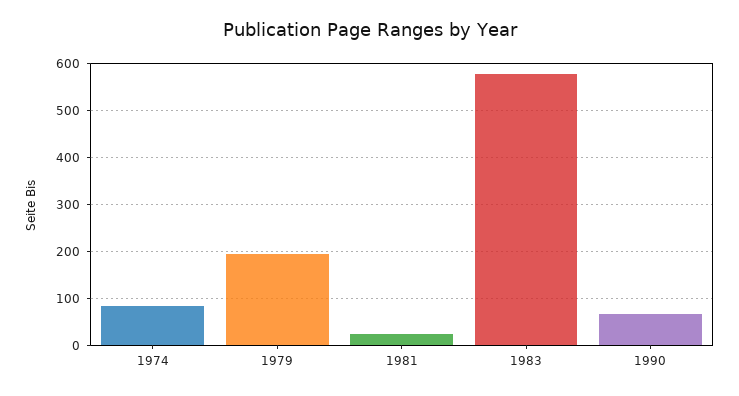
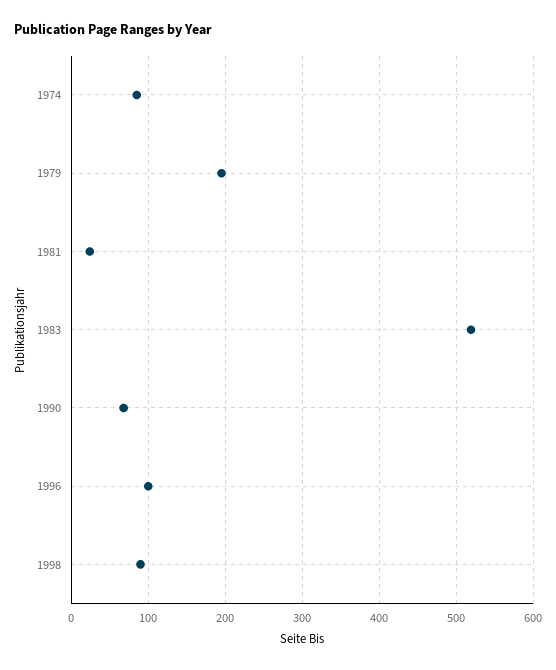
1983: 580 -> 520
1996: none -> 100
1998: none -> 90

